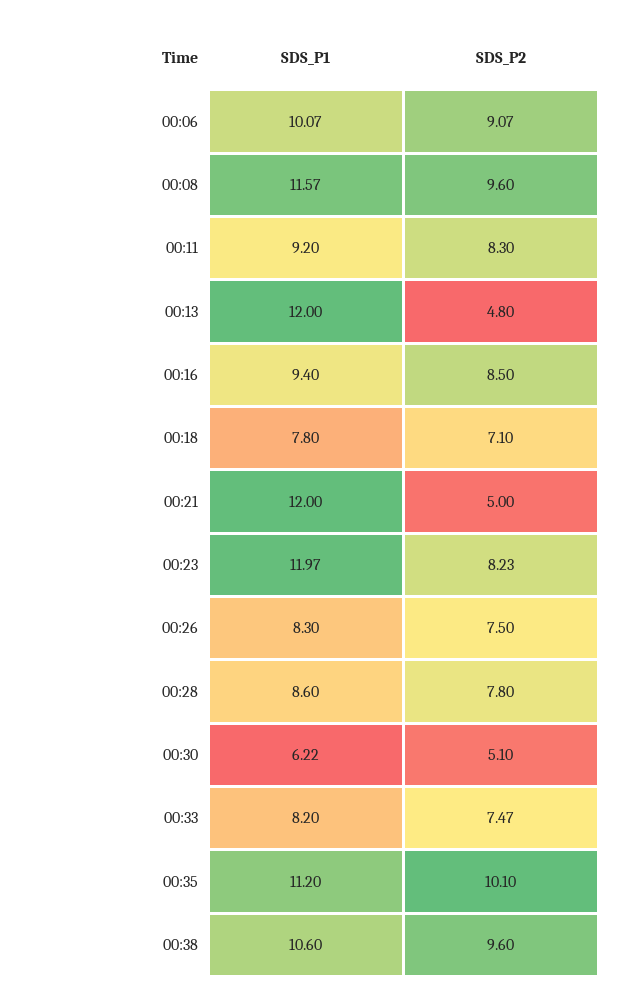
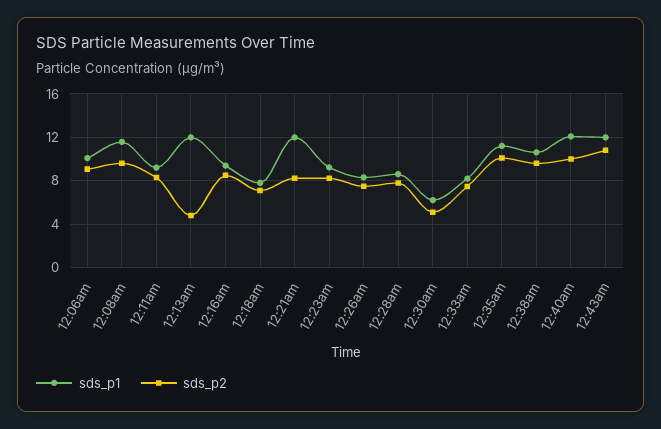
SDS_P2, 00:21: 5 -> 8
SDS_P1, 00:23: 11.97 -> 9
SDS_P1, 12:40am: none -> 12
SDS_P2, 12:40am: none -> 10
SDS_P1, 12:43am: none -> 12
SDS_P2, 12:43am: none -> 11

